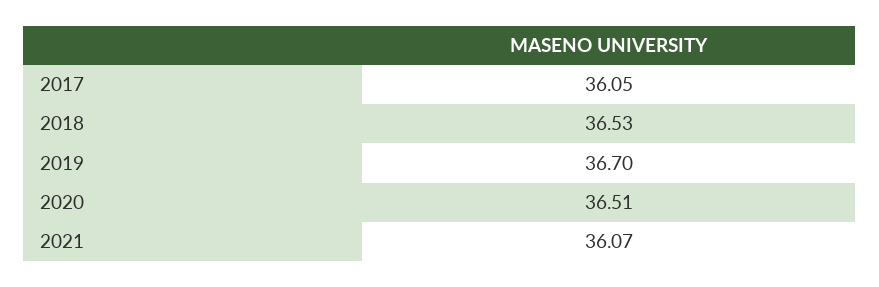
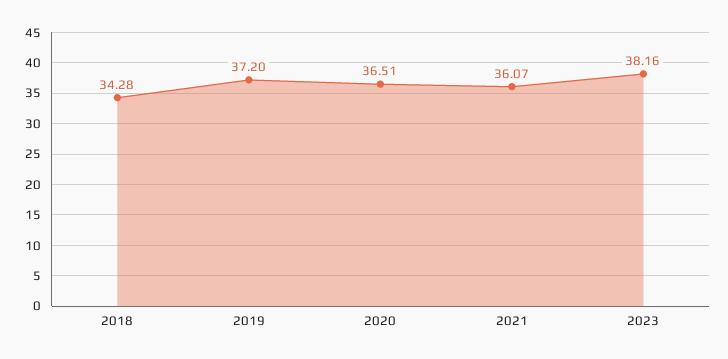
2017: 36.05 -> none
2018: 36.53 -> 34.28
2019: 36.7 -> 37.2
2023: none -> 38.16

